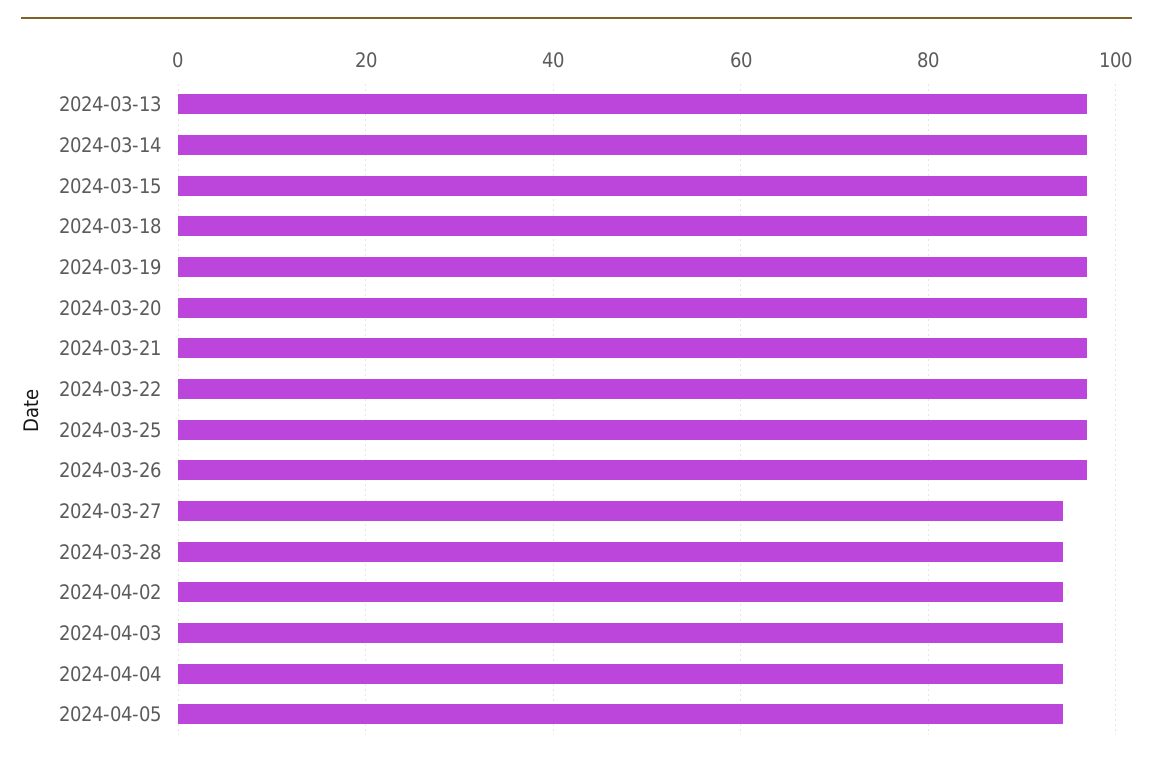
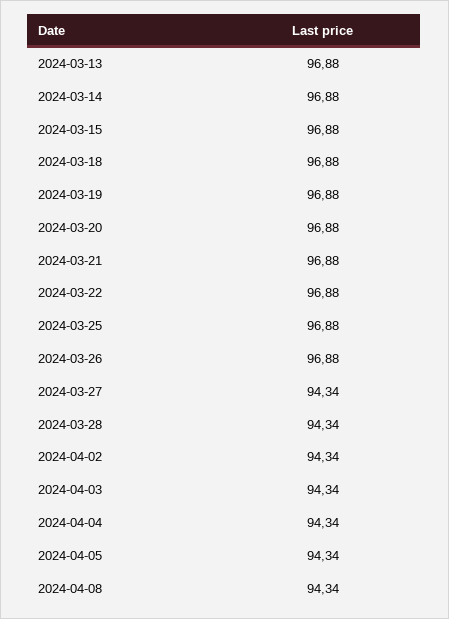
2024-04-08: none -> 94.34

